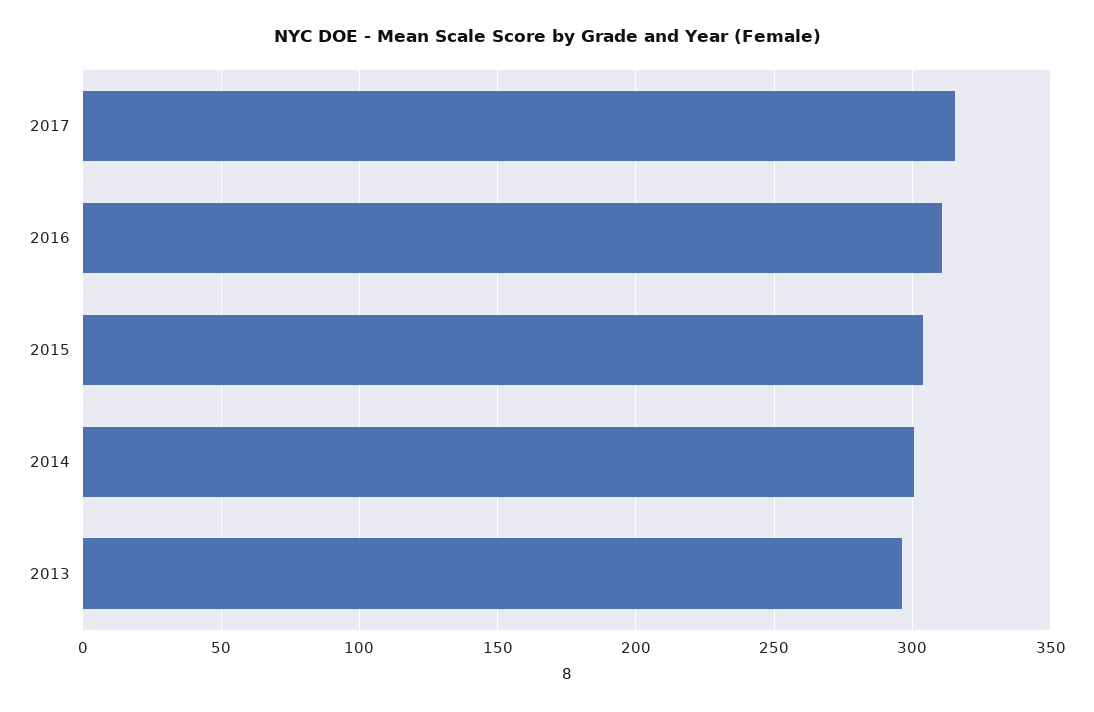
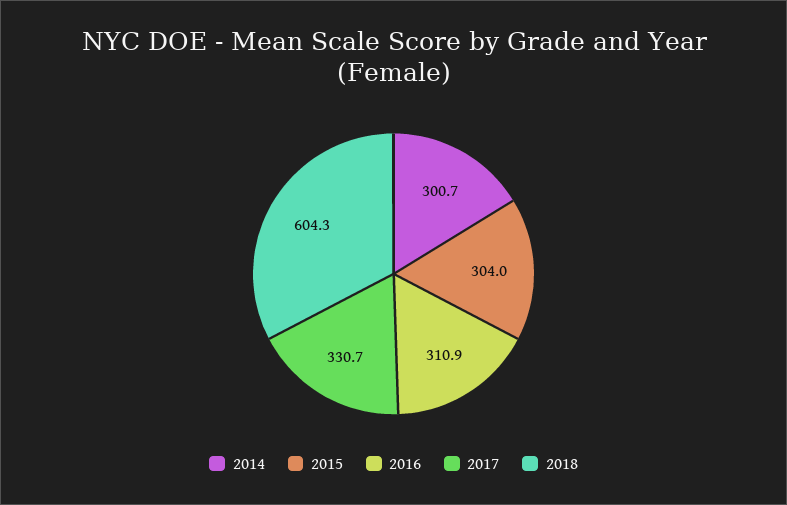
2017: 315 -> 330.7
2013: 295 -> none
2018: none -> 604.3

